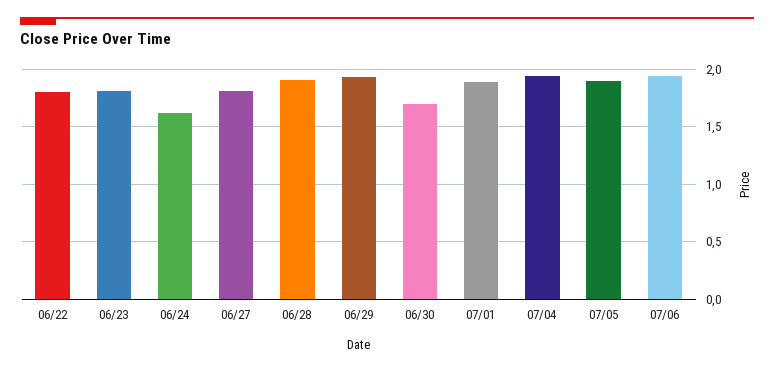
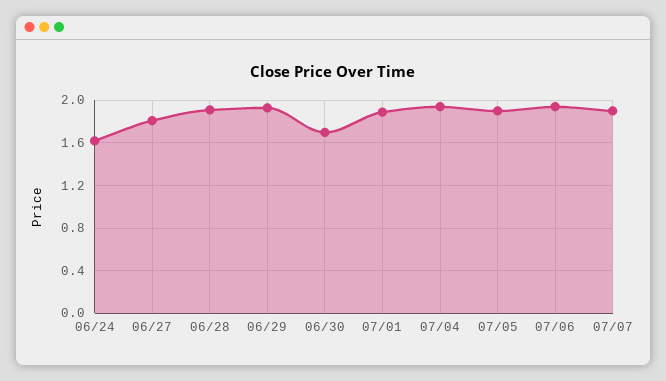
06/22: 1.8 -> none
06/23: 1.8 -> none
07/07: none -> 1.9

